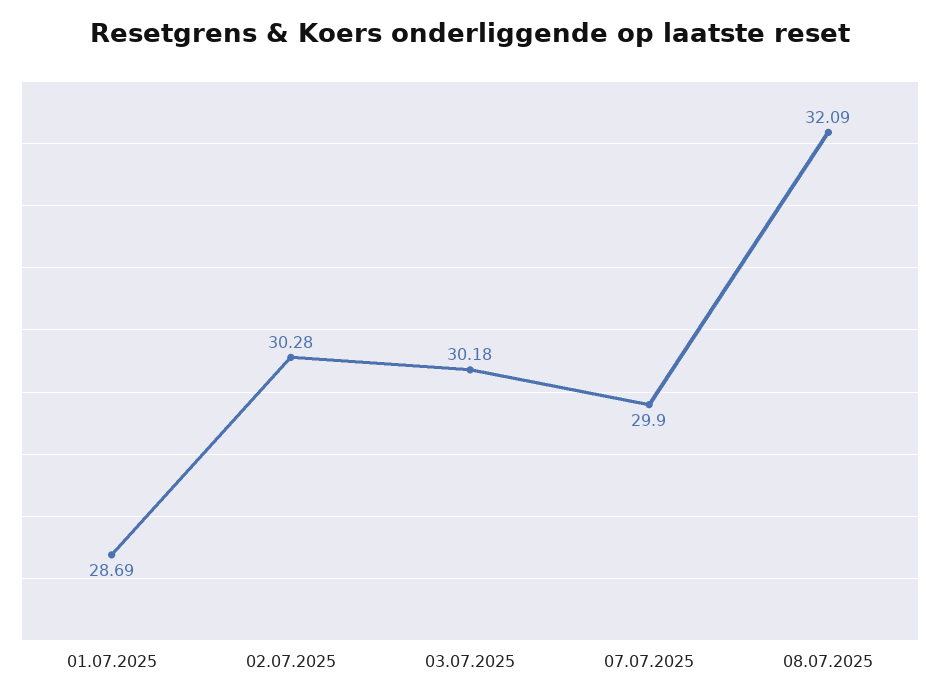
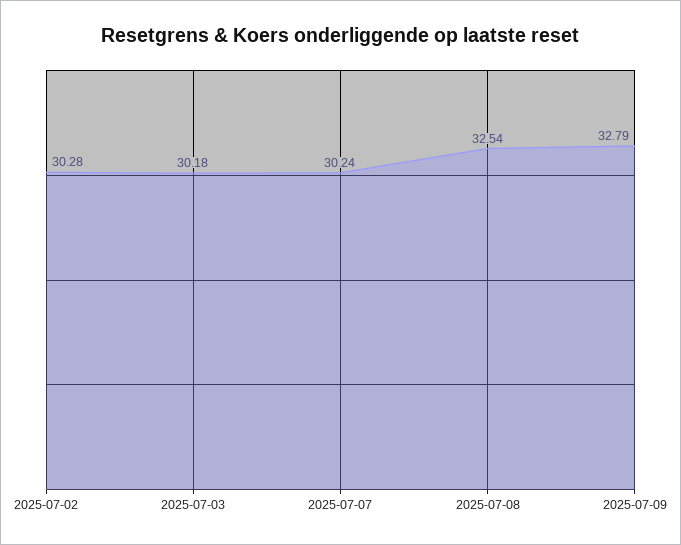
01.07.2025: 28.69 -> none
07.07.2025: 29.9 -> 30.24
08.07.2025: 32.09 -> 32.54
2025-07-09: none -> 32.79

